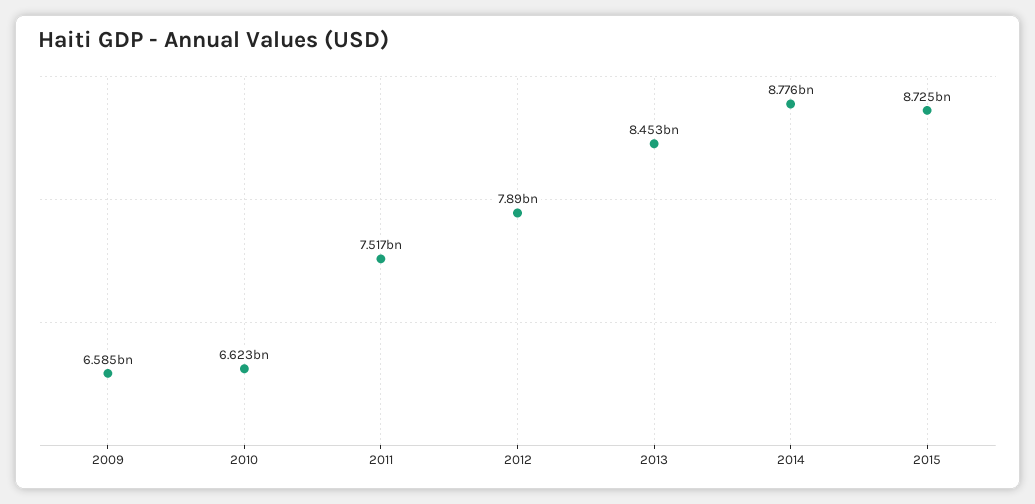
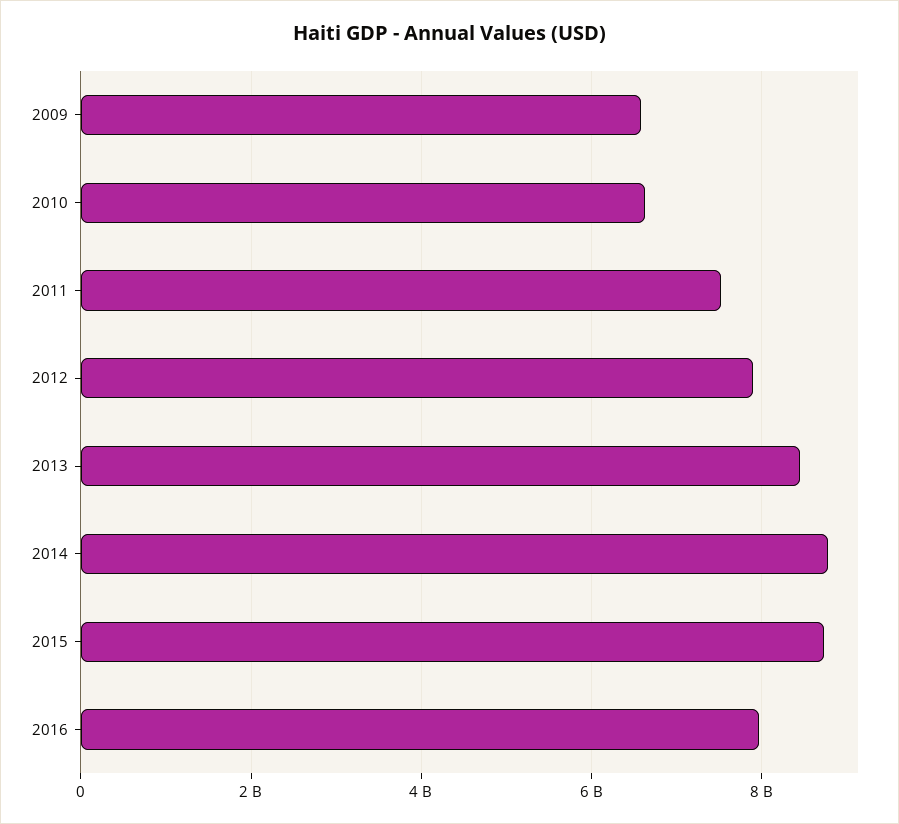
2016: none -> 8000000000

